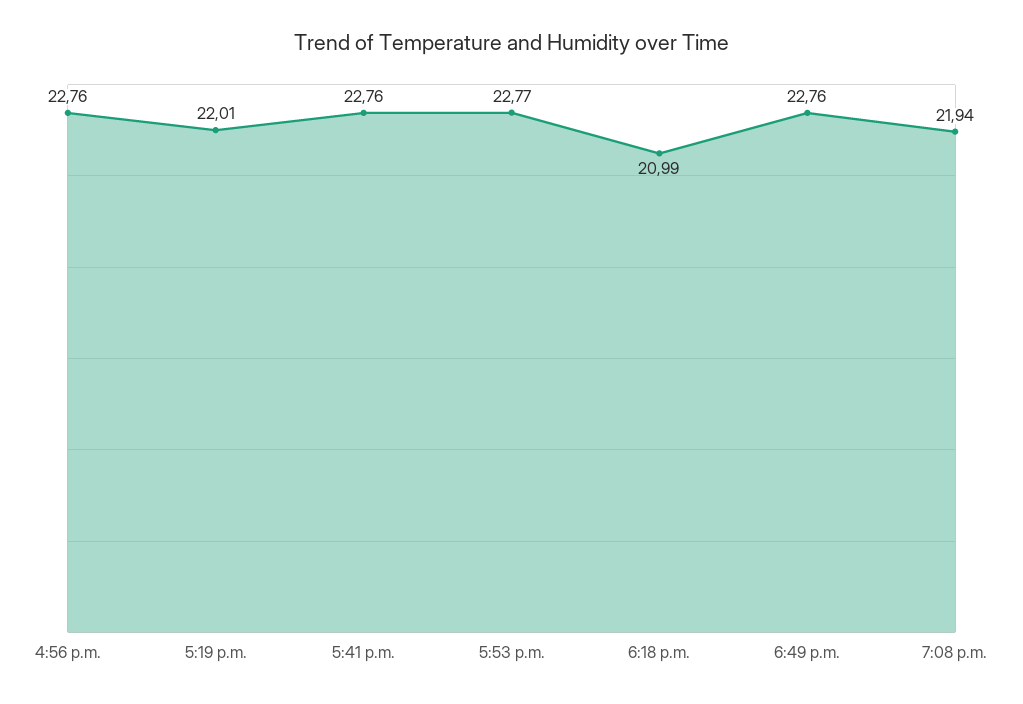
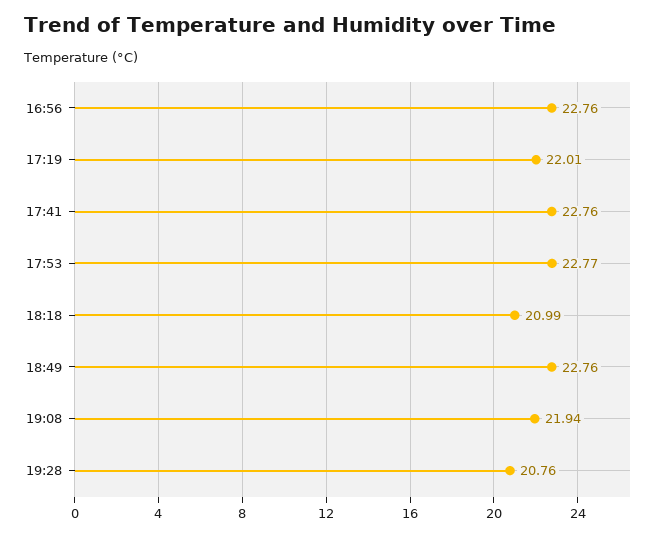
19:28: none -> 20.76

